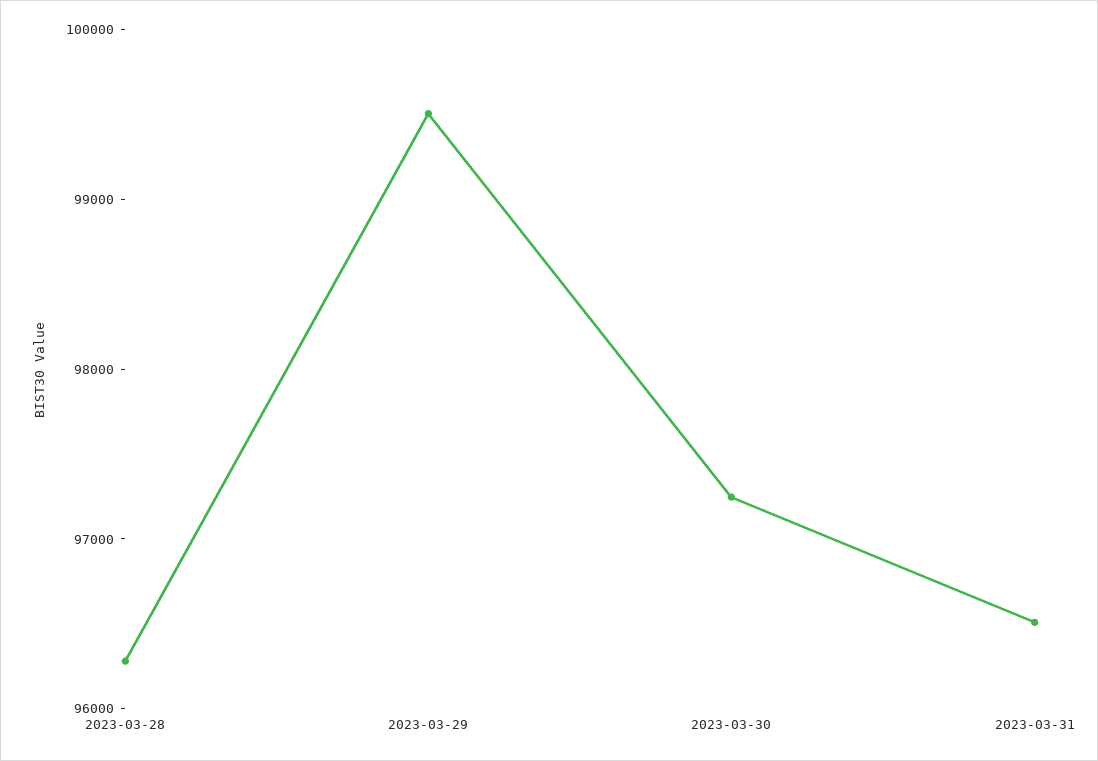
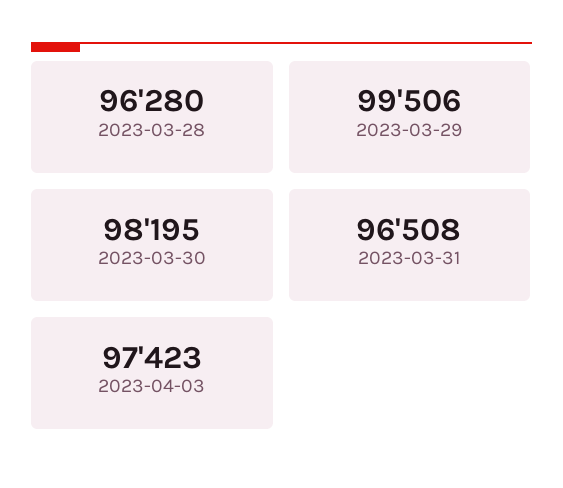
2023-03-30: 97200 -> 98195
2023-04-03: none -> 97423

